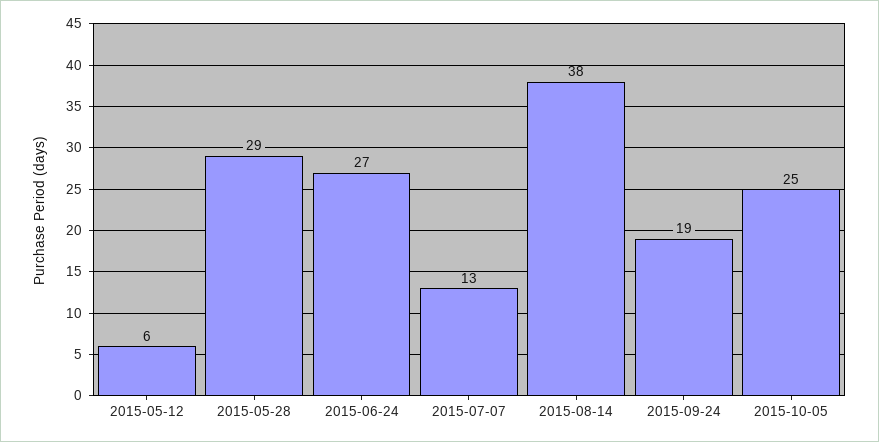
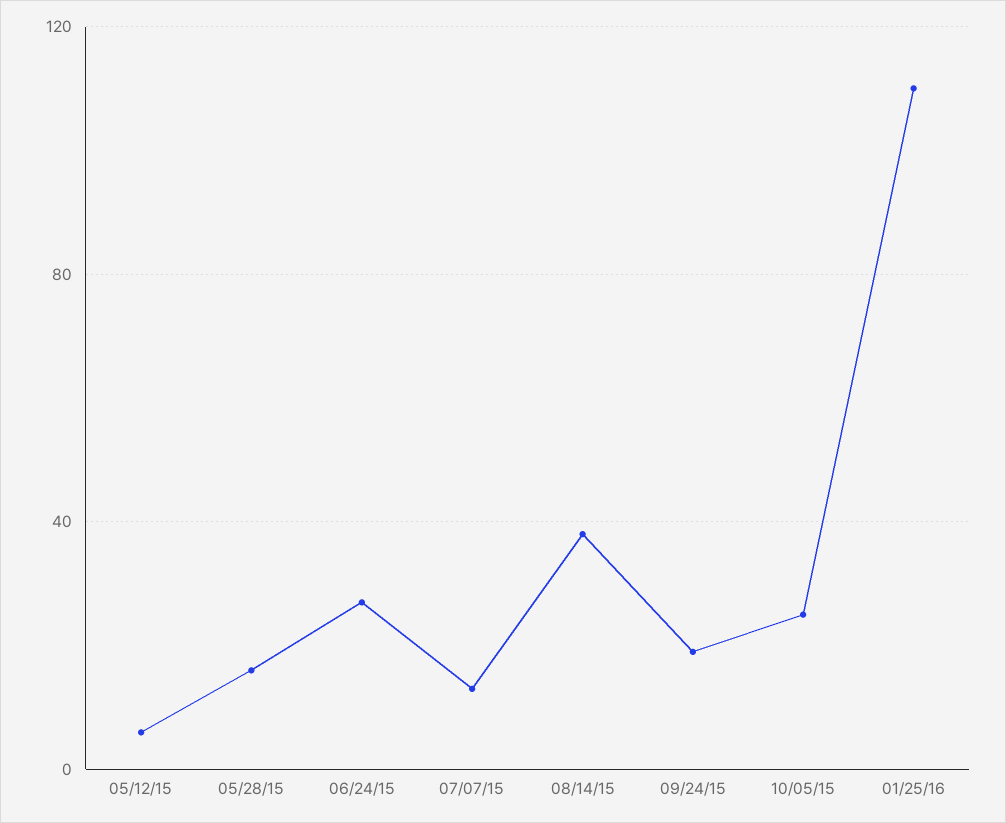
2015-05-28: 29 -> 15
01/25/16: none -> 110

